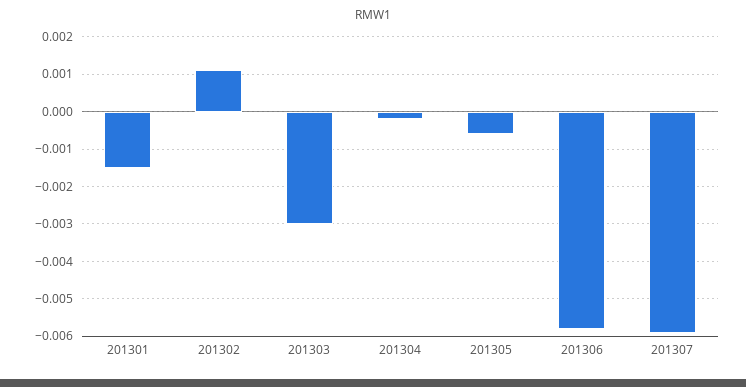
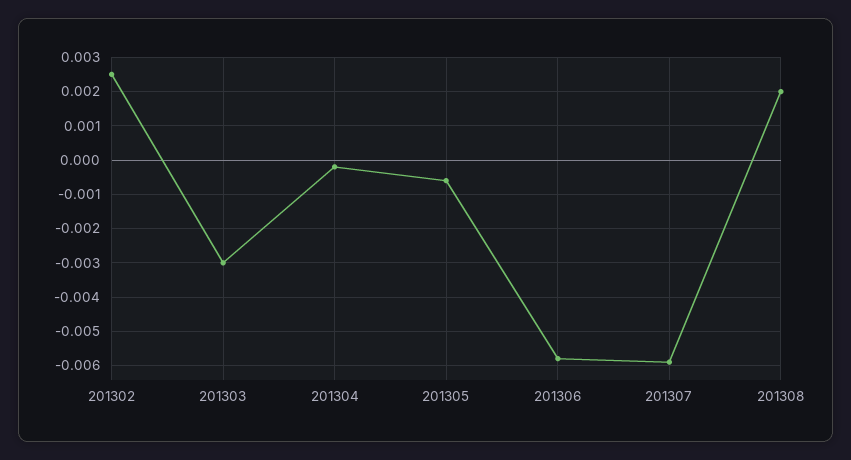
201301: -0.0015 -> none
201302: 0.001 -> 0.0025
201308: none -> 0.002

